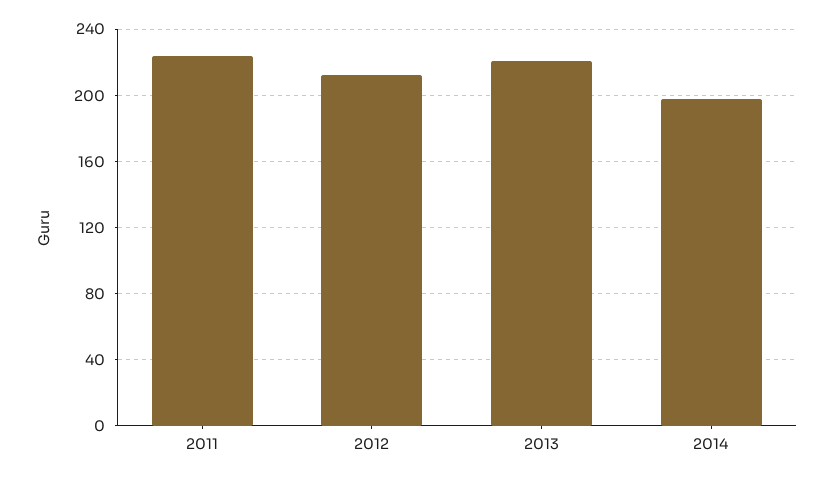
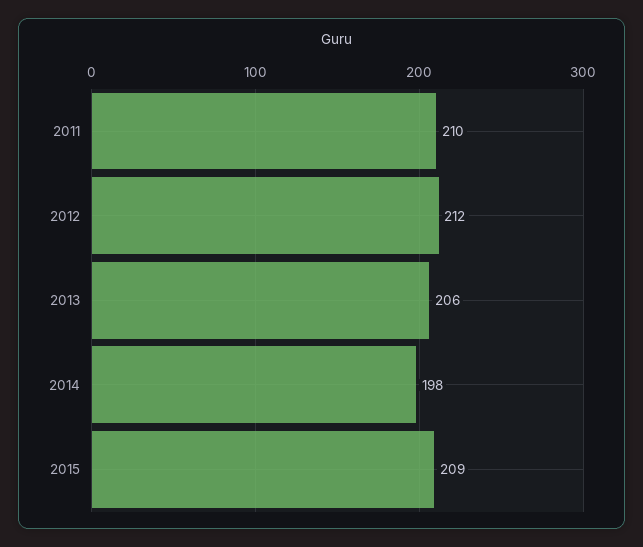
2011: 225 -> 210
2013: 220 -> 206
2015: none -> 209

